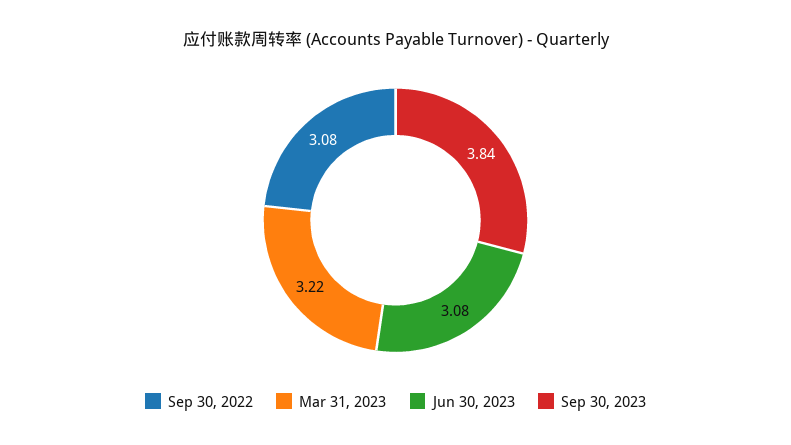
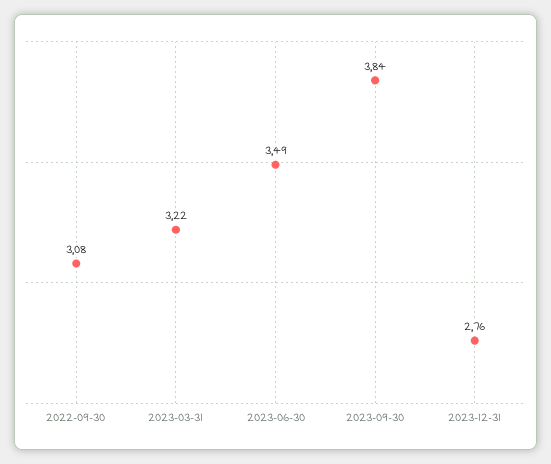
Jun 30, 2023: 3.08 -> 3.49
2023-12-31: none -> 2.76

